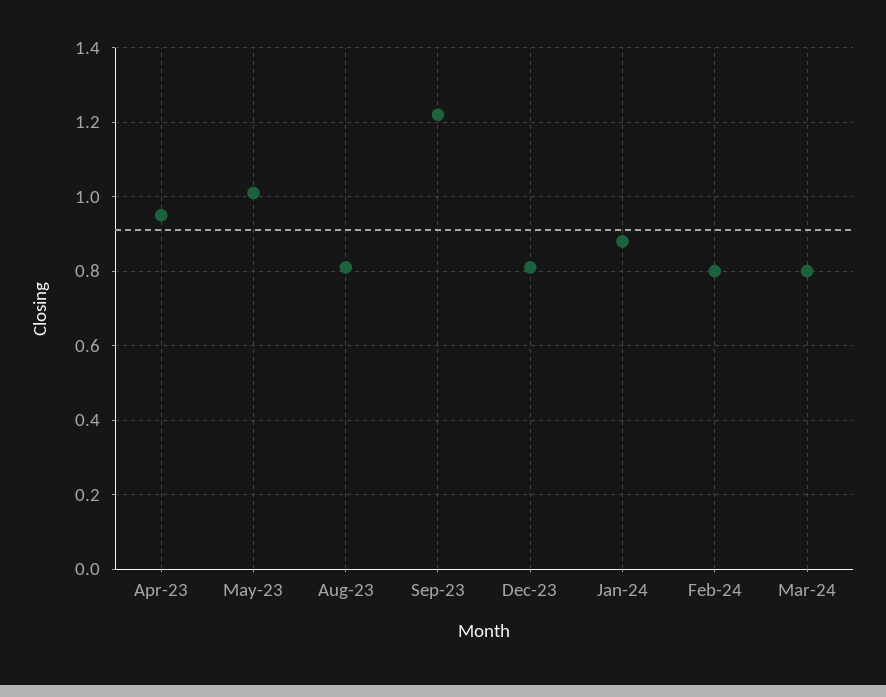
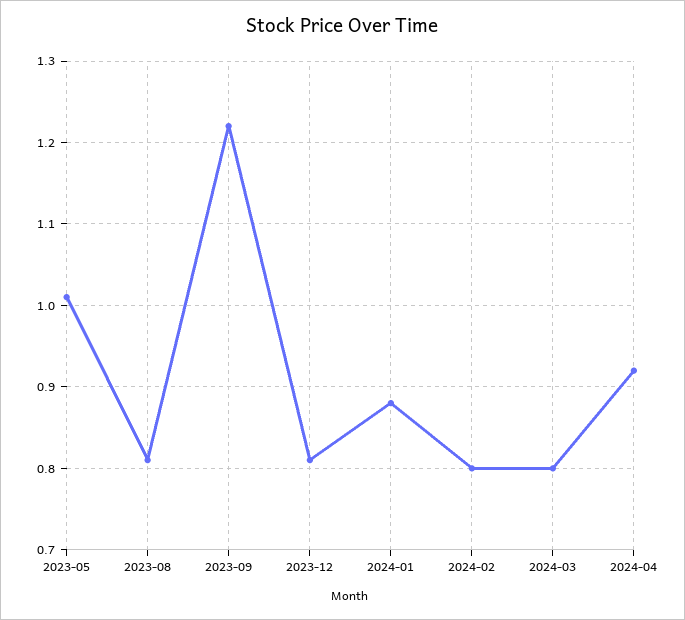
Apr-23: 0.95 -> none
2024-04: none -> 0.92

